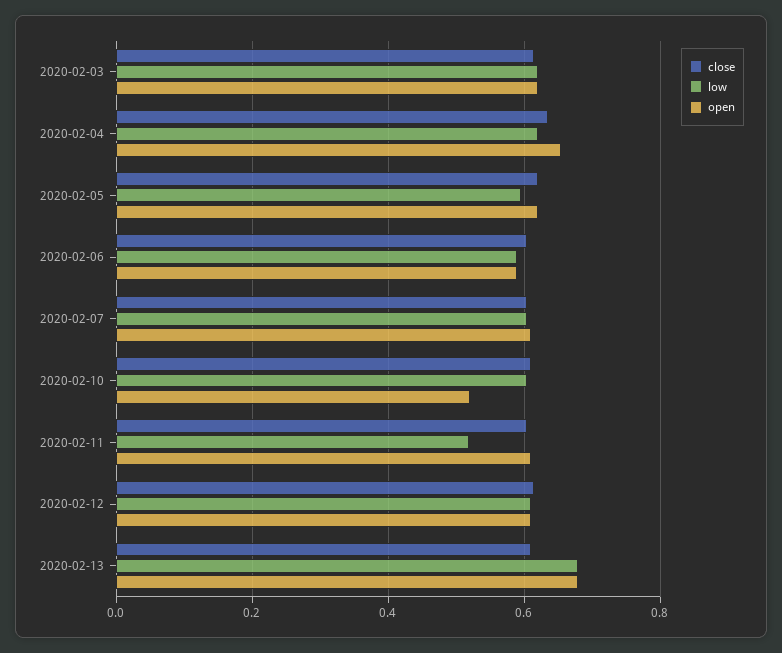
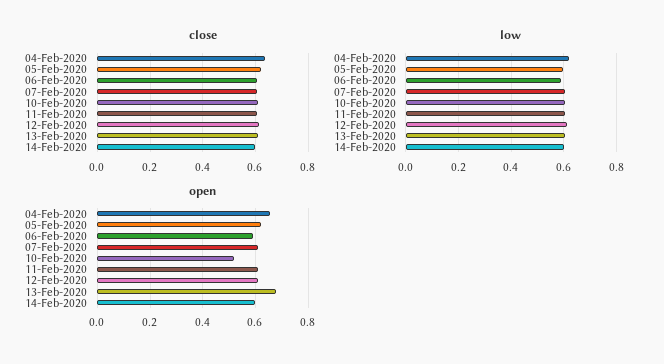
close, 2020-02-03: 0.62 -> none
low, 2020-02-03: 0.62 -> none
open, 2020-02-03: 0.62 -> none
low, 2020-02-11: 0.52 -> 0.6
low, 2020-02-13: 0.68 -> 0.6
close, 14-Feb-2020: none -> 0.6
low, 14-Feb-2020: none -> 0.6
open, 14-Feb-2020: none -> 0.6

